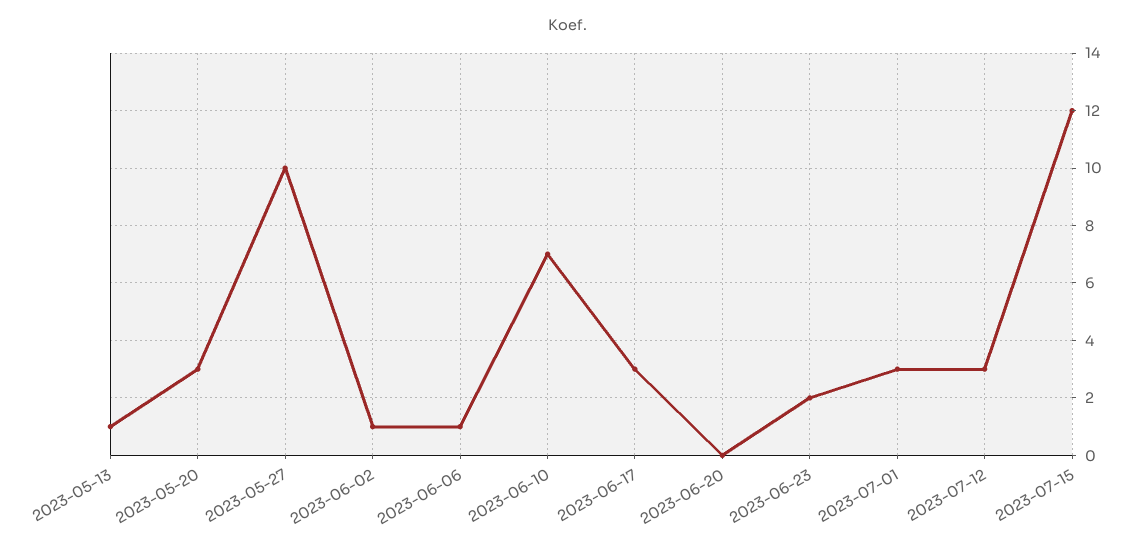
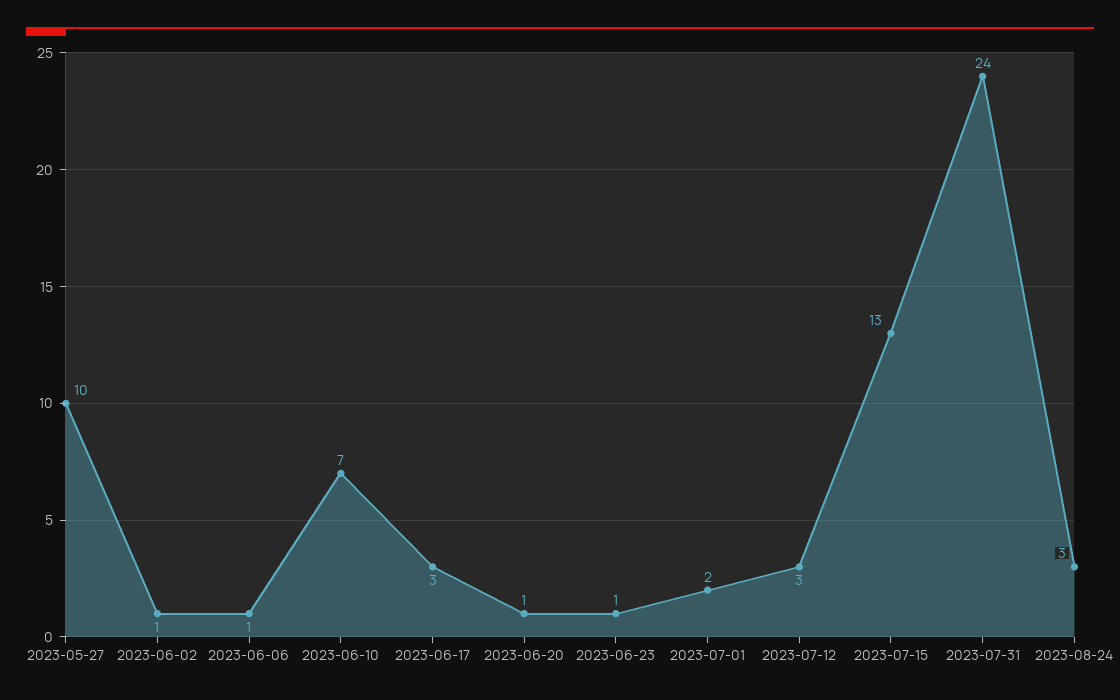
2023-05-13: 1 -> none
2023-05-20: 3 -> none
2023-06-20: 0 -> 1
2023-06-23: 2 -> 1
2023-07-01: 3 -> 2
2023-07-15: 12 -> 13
2023-07-31: none -> 24
2023-08-24: none -> 3

